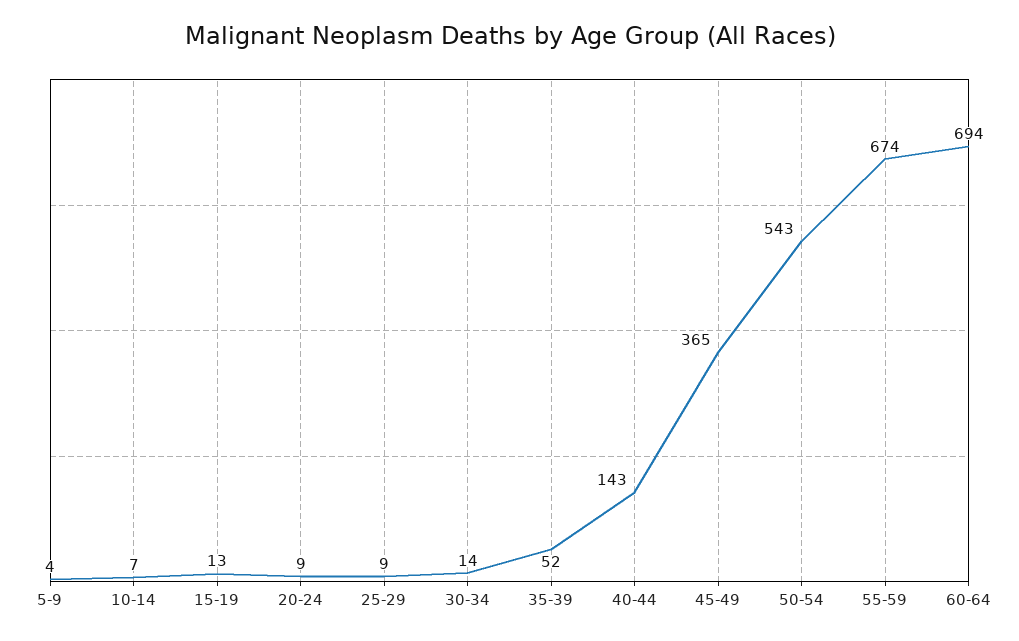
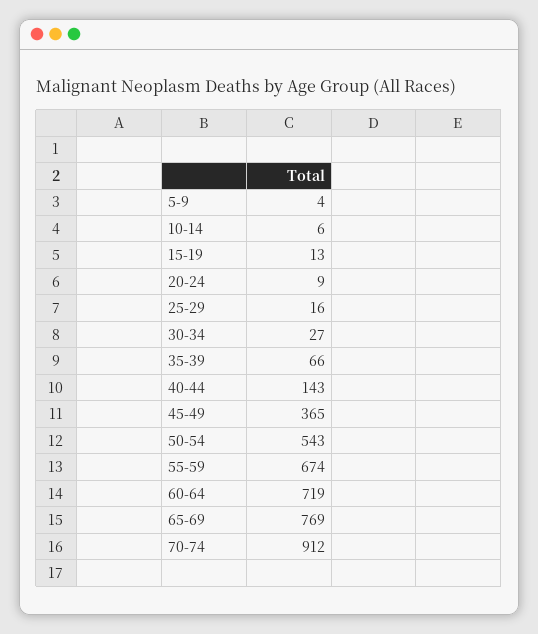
10-14: 7 -> 6
25-29: 9 -> 16
30-34: 14 -> 27
35-39: 52 -> 66
60-64: 694 -> 719
65-69: none -> 769
70-74: none -> 912

